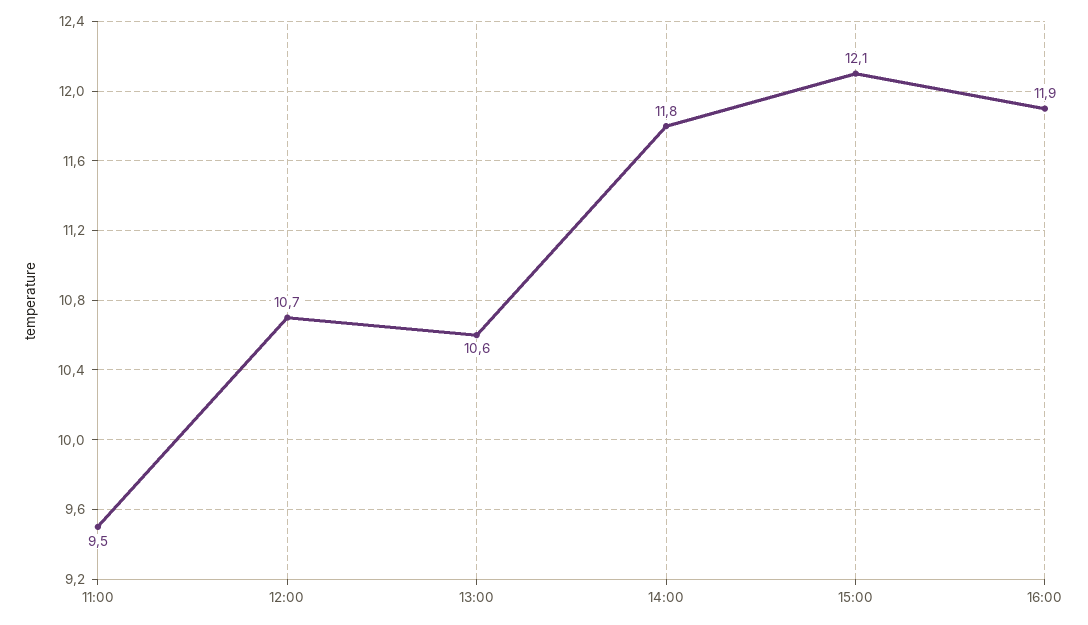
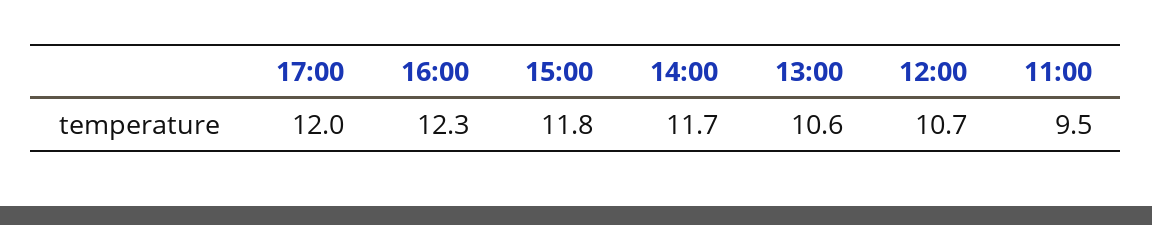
14:00: 11.8 -> 11.7
15:00: 12.1 -> 11.8
16:00: 11.9 -> 12.3
17:00: none -> 12

